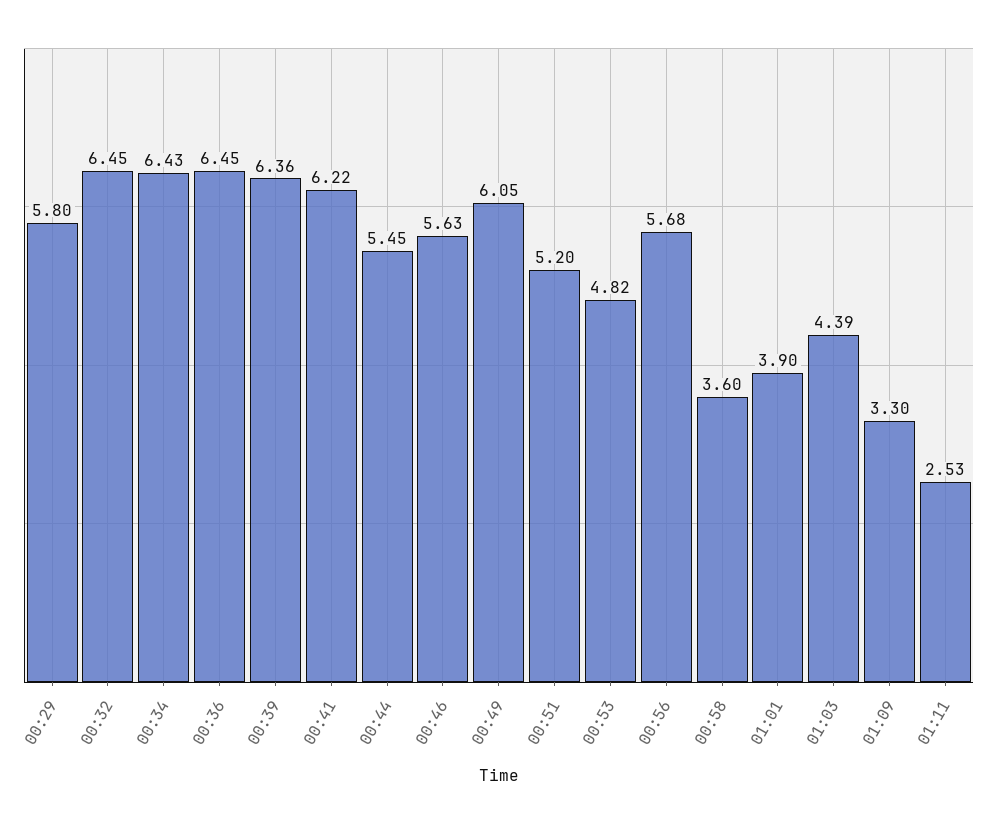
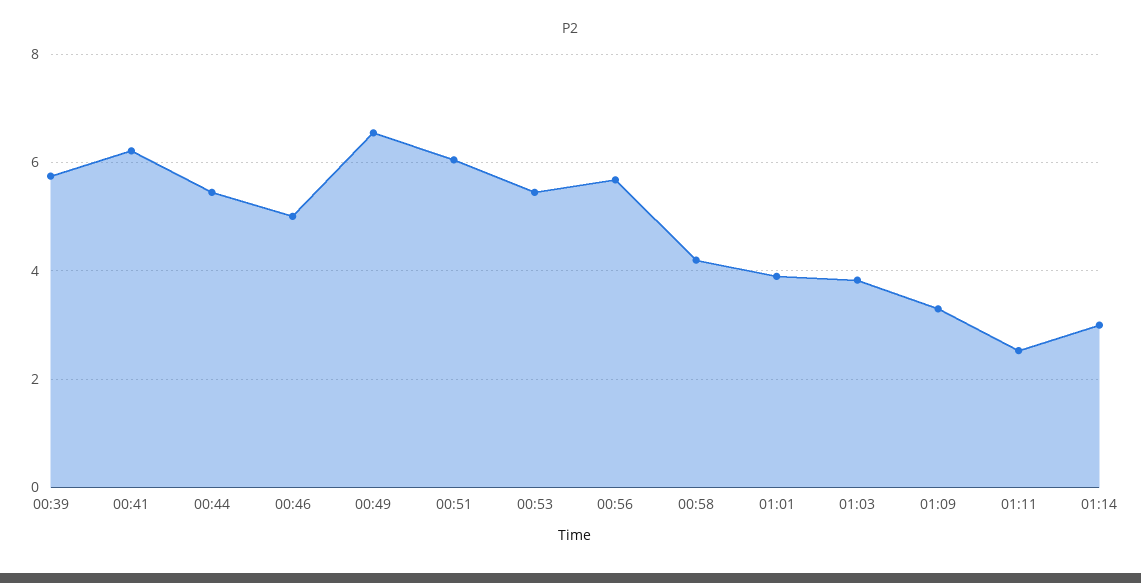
00:29: 5.8 -> none
00:32: 6.45 -> none
00:34: 6.43 -> none
00:36: 6.45 -> none
00:39: 6.36 -> 5.8
00:46: 5.63 -> 5
00:49: 6.05 -> 6.6
00:51: 5.2 -> 6
00:53: 4.82 -> 5.4
00:58: 3.6 -> 4.2
01:03: 4.39 -> 3.8
01:14: none -> 3

